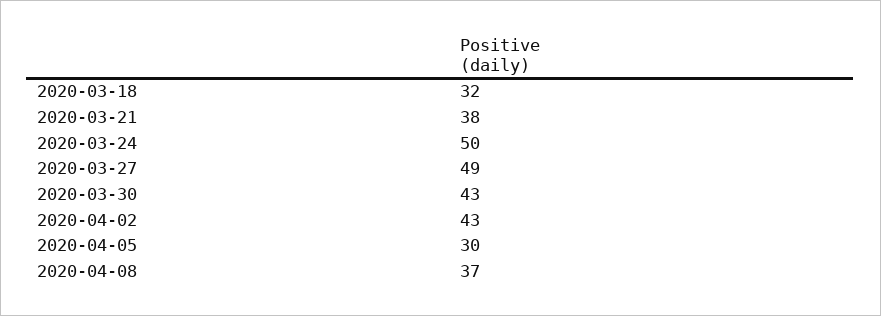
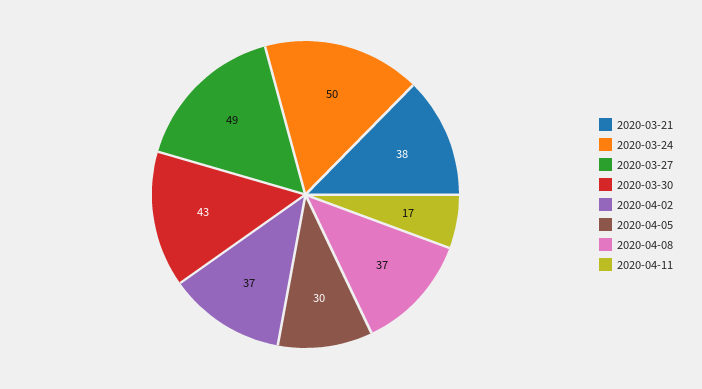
2020-03-18: 32 -> none
2020-04-02: 43 -> 37
2020-04-11: none -> 17

